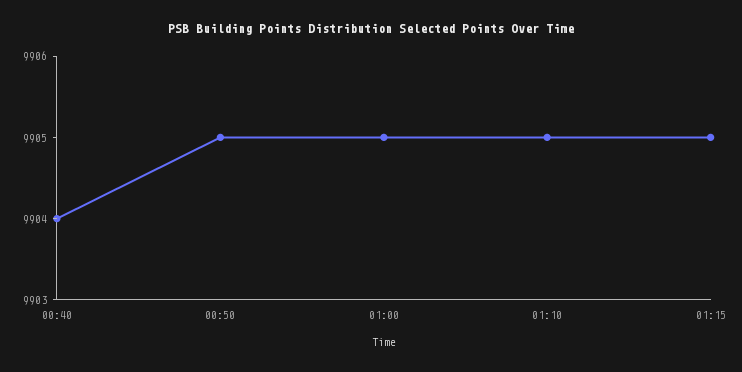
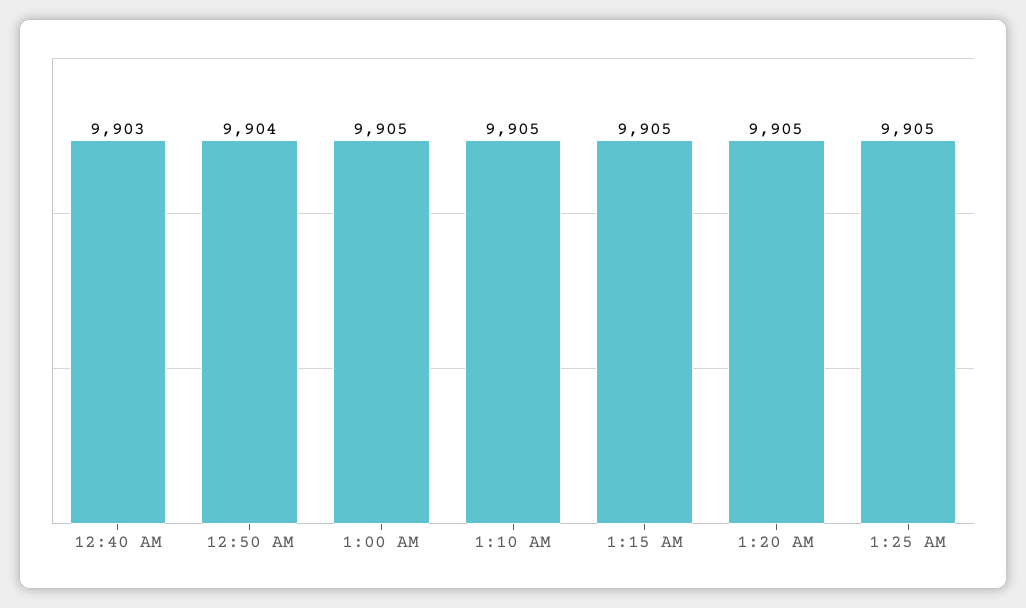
00:40: 9904 -> 9903
00:50: 9905 -> 9904
1:20 AM: none -> 9905
1:25 AM: none -> 9905

